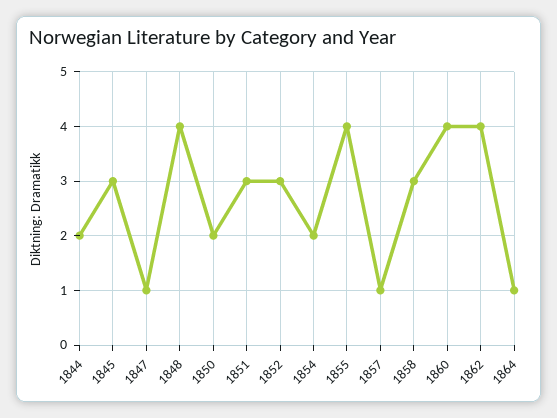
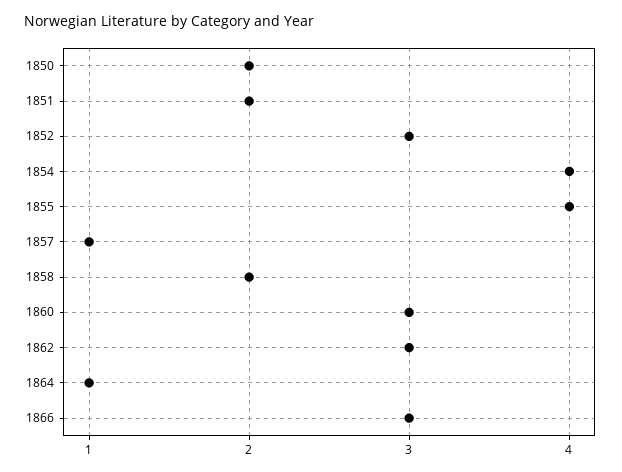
1844: 2 -> none
1845: 3 -> none
1847: 1 -> none
1848: 4 -> none
1851: 3 -> 2
1854: 2 -> 4
1858: 3 -> 2
1860: 4 -> 3
1862: 4 -> 3
1866: none -> 3

